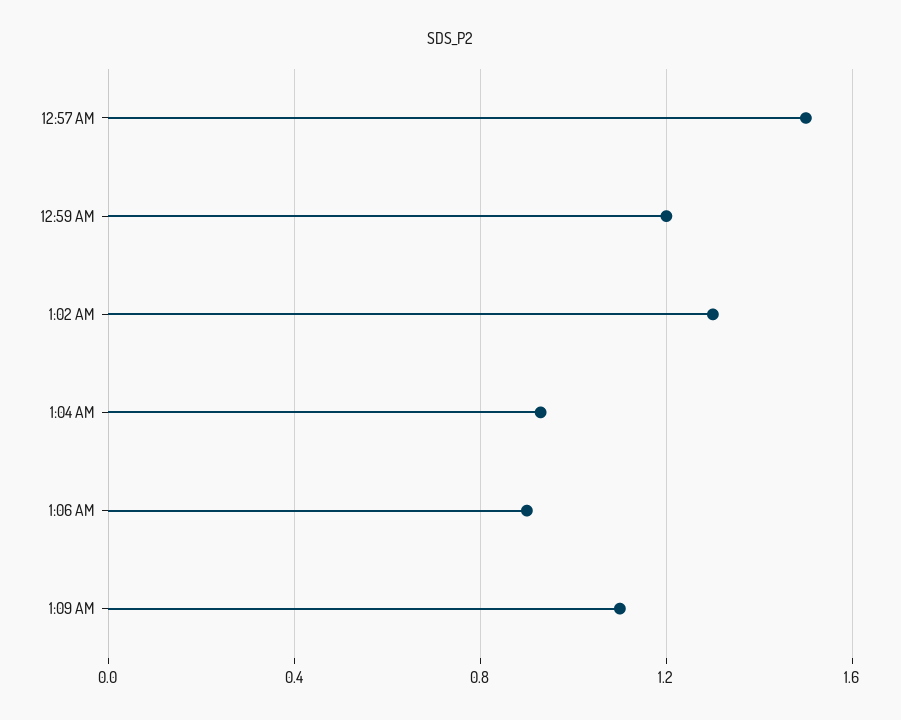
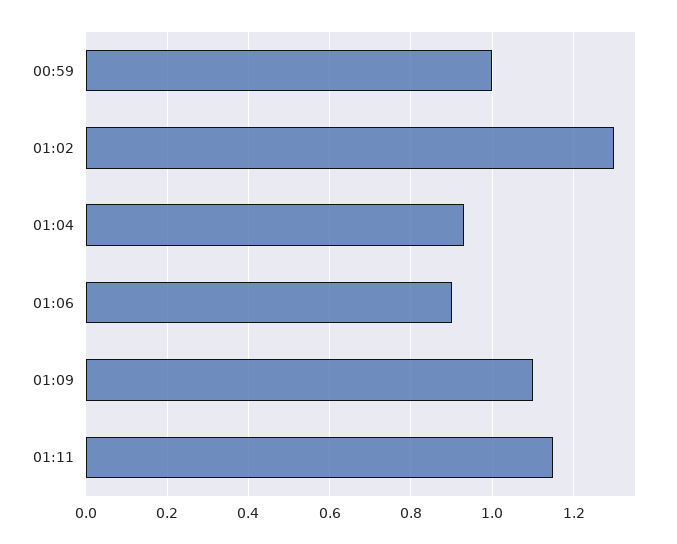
12:57 AM: 1.5 -> none
12:59 AM: 1.2 -> 1
01:11: none -> 1.15

